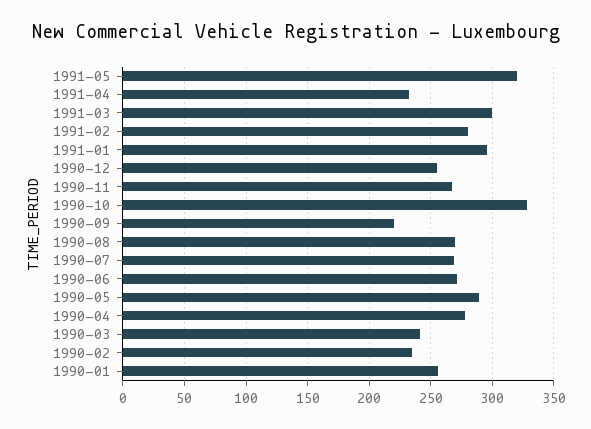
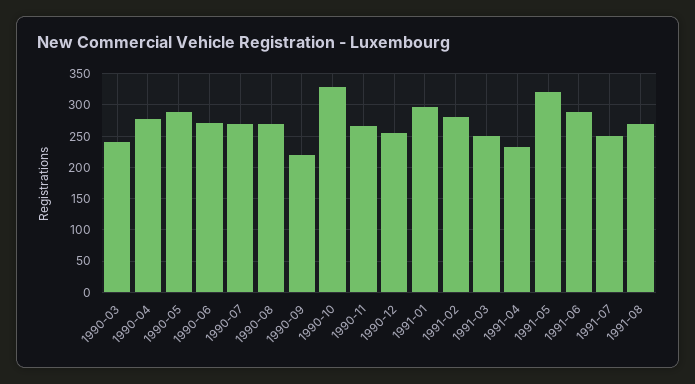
1991-03: 300 -> 250
1990-02: 235 -> none
1990-01: 255 -> none
1991-06: none -> 290
1991-07: none -> 250
1991-08: none -> 270

